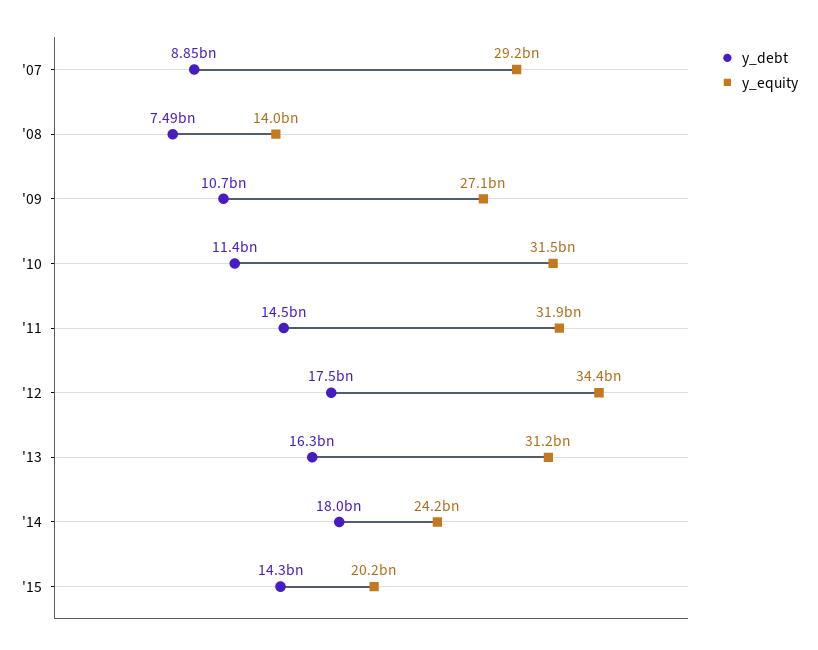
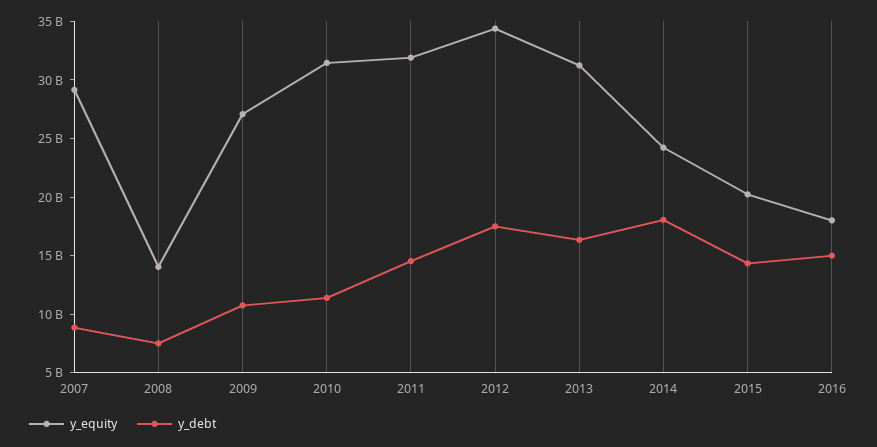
y_equity, 2016: none -> 18000000000
y_debt, 2016: none -> 15000000000

